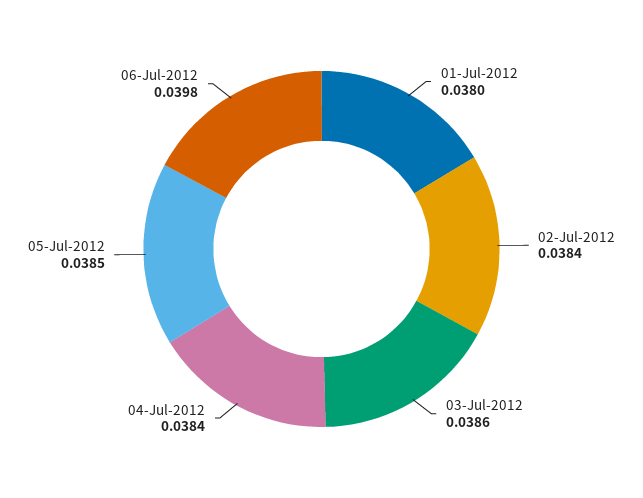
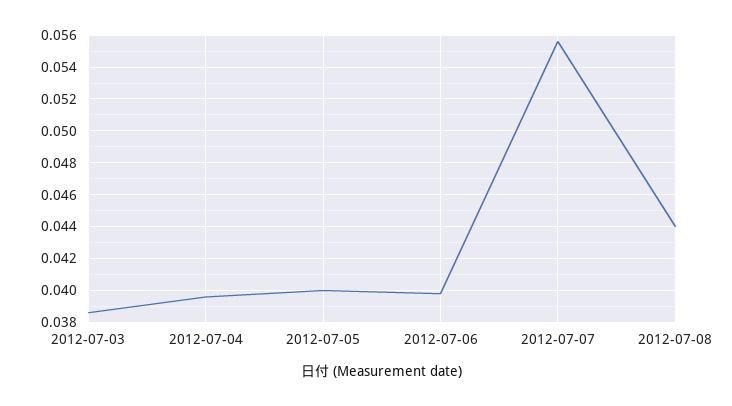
01-Jul-2012: 0.038 -> none
02-Jul-2012: 0.0384 -> none
04-Jul-2012: 0.0384 -> 0.0395
05-Jul-2012: 0.0385 -> 0.04
2012-07-07: none -> 0.0555
2012-07-08: none -> 0.044

